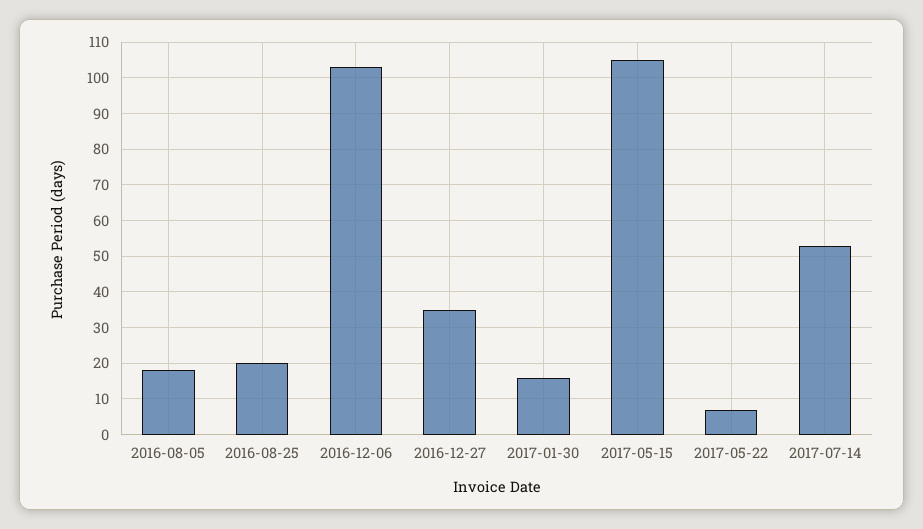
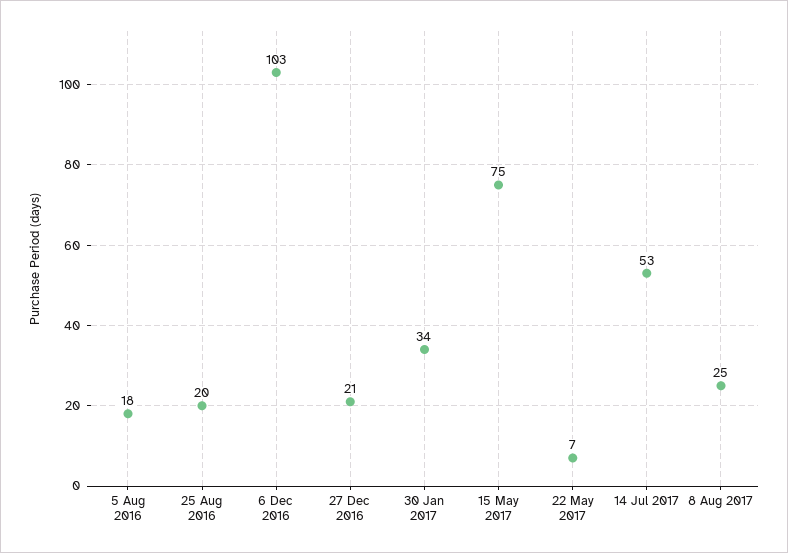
2016-12-27: 35 -> 21
2017-01-30: 15 -> 34
2017-05-15: 105 -> 75
8 Aug 2017: none -> 25

